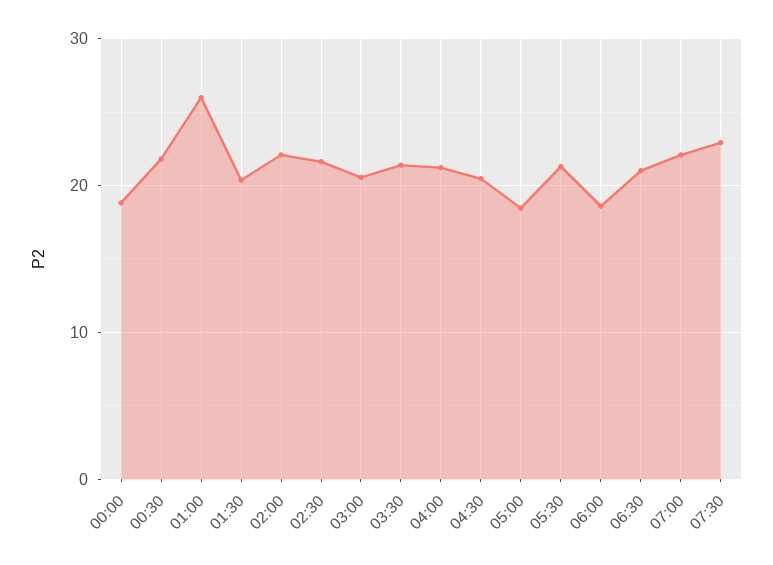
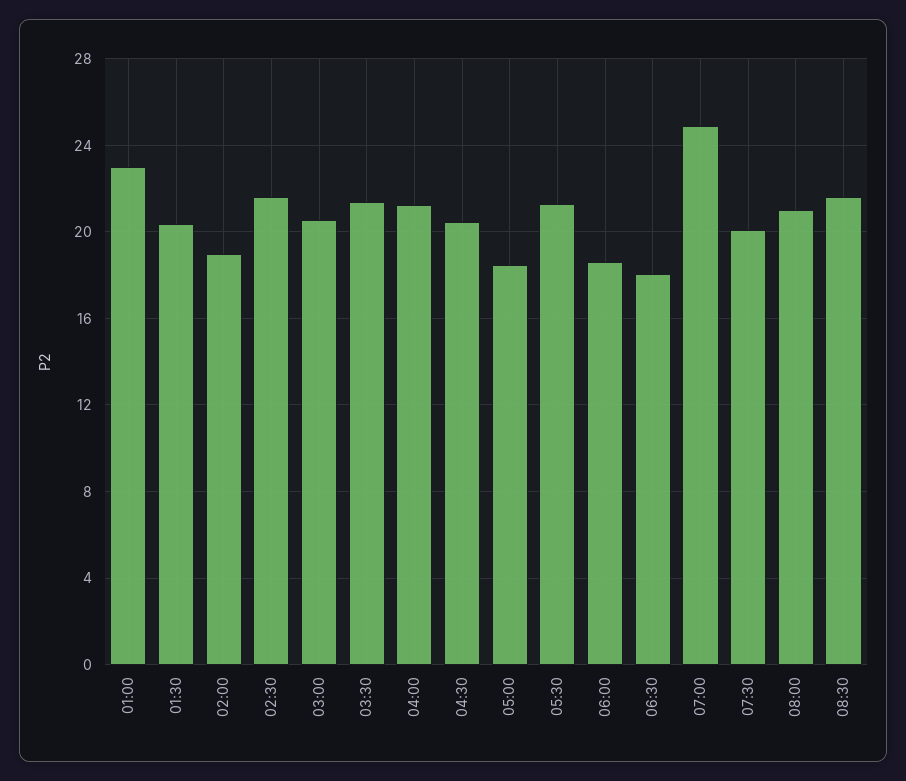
00:00: 19 -> none
00:30: 22 -> none
01:00: 26 -> 23
02:00: 22 -> 19
06:30: 21 -> 18
07:00: 22 -> 25
07:30: 23 -> 20
08:00: none -> 21
08:30: none -> 21.5

